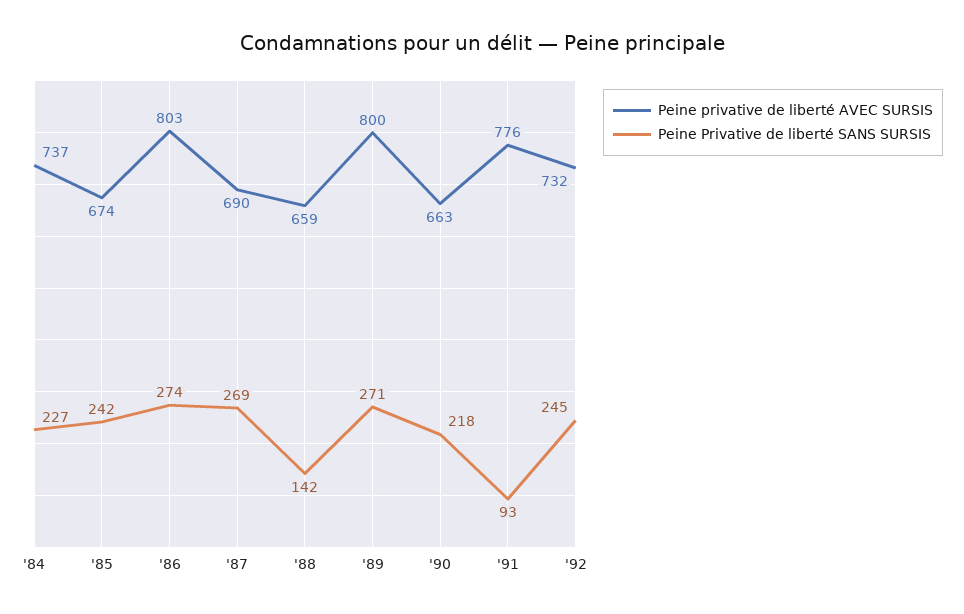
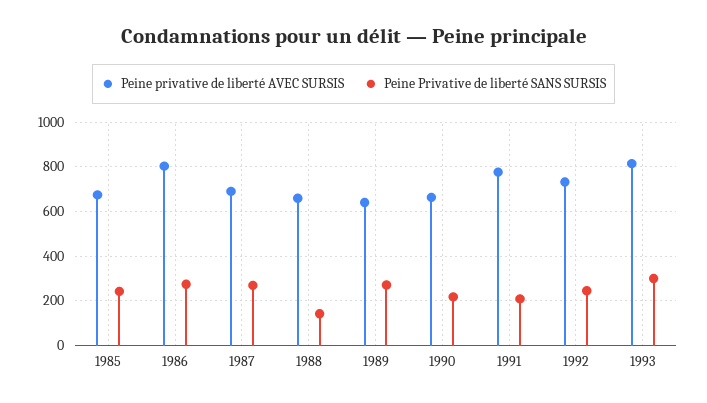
Peine privative de liberté AVEC SURSIS, '84: 737 -> none
Peine Privative de liberté SANS SURSIS, '84: 227 -> none
Peine privative de liberté AVEC SURSIS, '89: 800 -> 650
Peine Privative de liberté SANS SURSIS, '91: 93 -> 200
Peine privative de liberté AVEC SURSIS, 1993: none -> 800
Peine Privative de liberté SANS SURSIS, 1993: none -> 300

